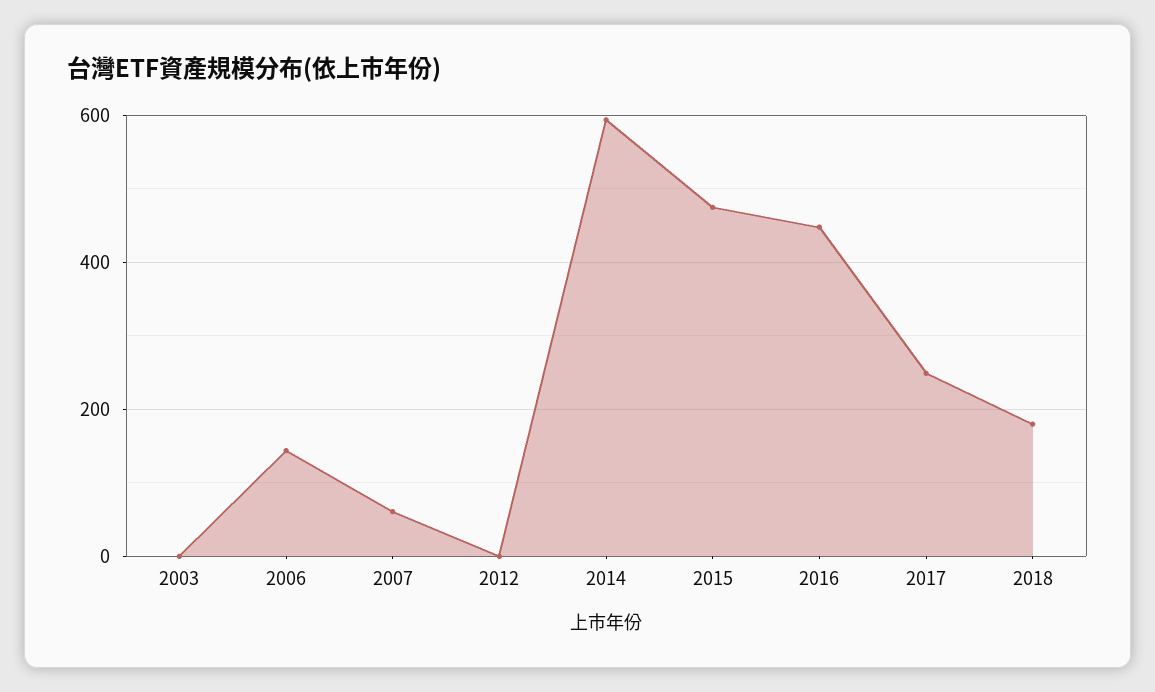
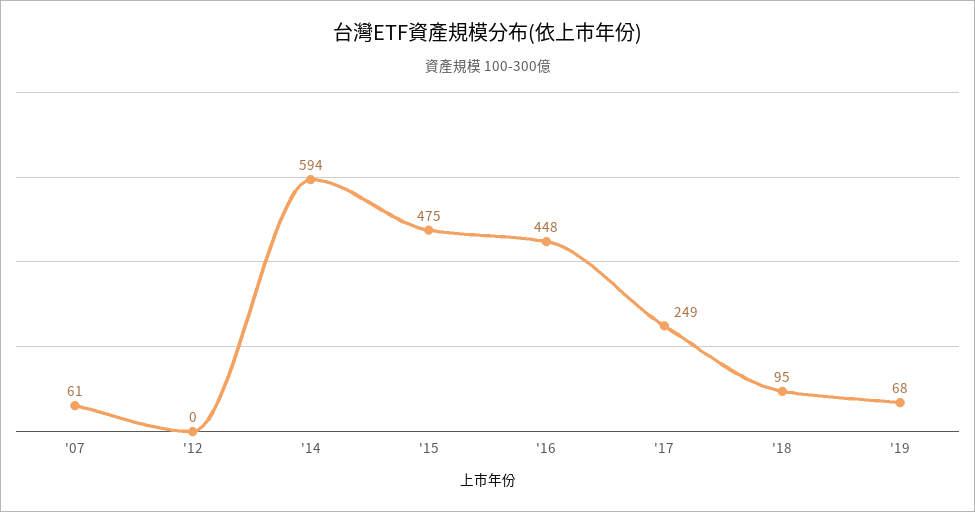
2003: 0 -> none
2006: 140 -> none
2018: 180 -> 95
'19: none -> 68

